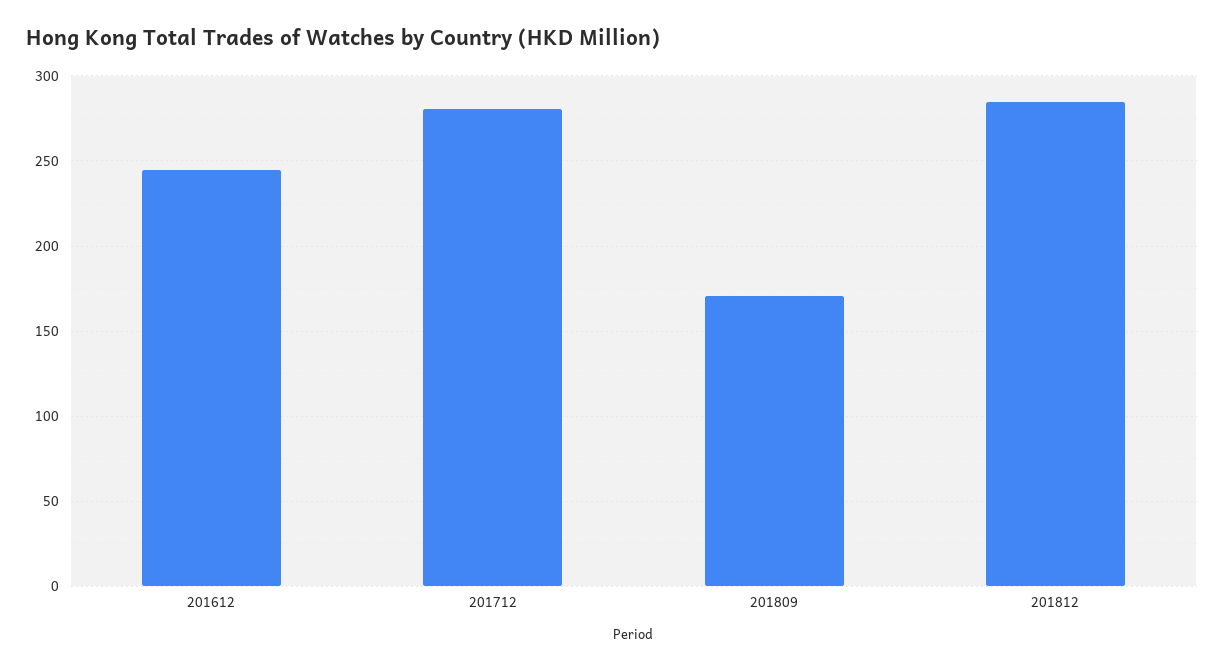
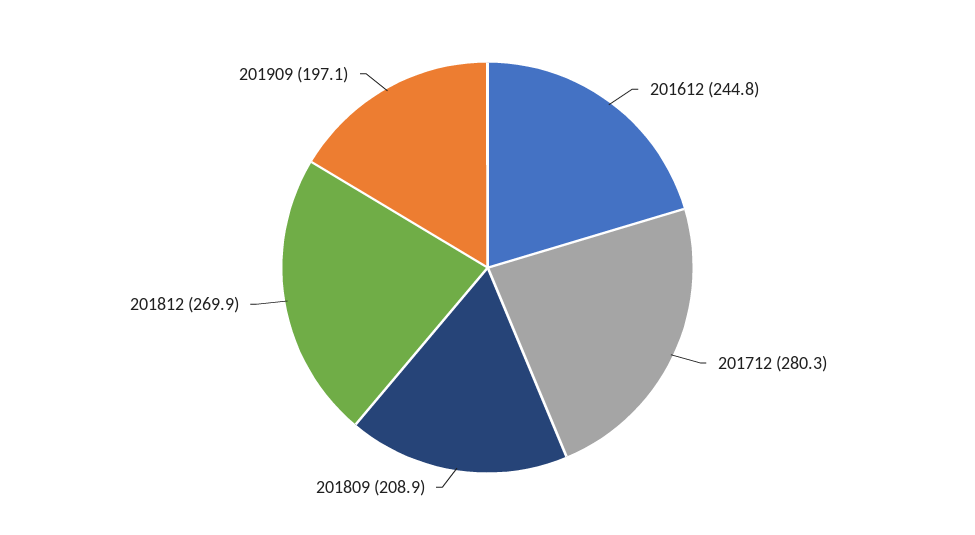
201809: 170 -> 208.9
201812: 285 -> 269.9
201909: none -> 197.1

